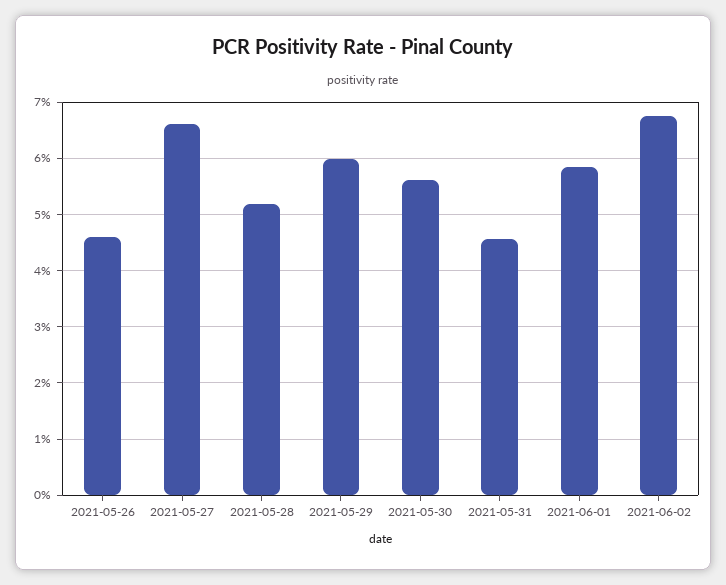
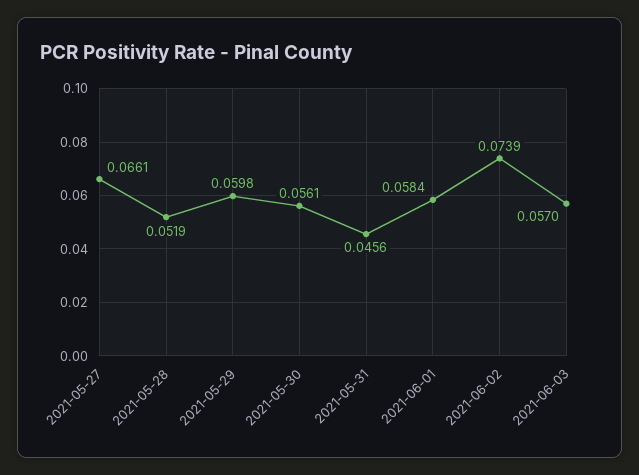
2021-05-26: 0.046 -> none
2021-06-02: 0.068 -> 0.0739
2021-06-03: none -> 0.057

